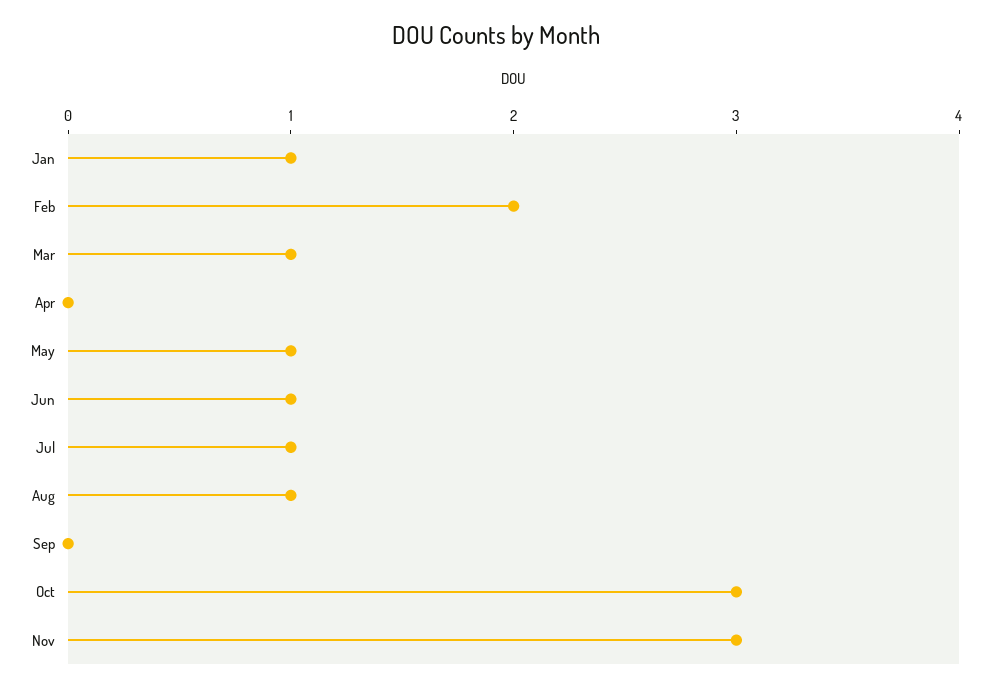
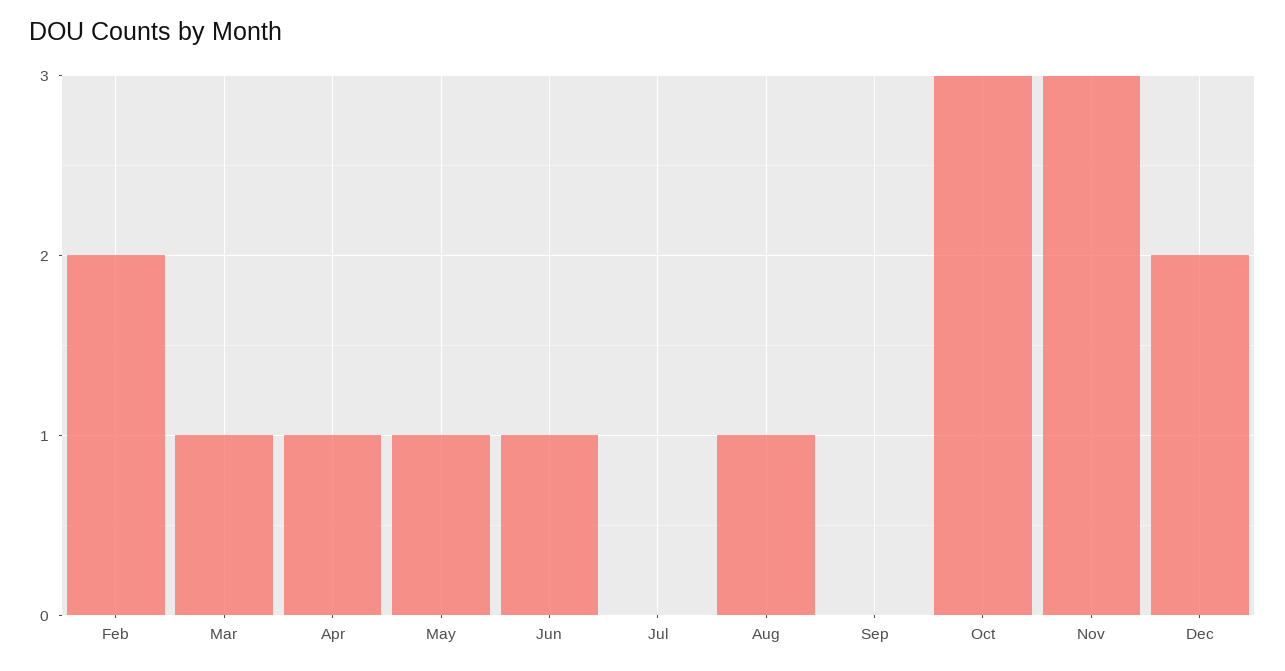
Jan: 1 -> none
Apr: 0 -> 1
Jul: 1 -> 0
Dec: none -> 2

